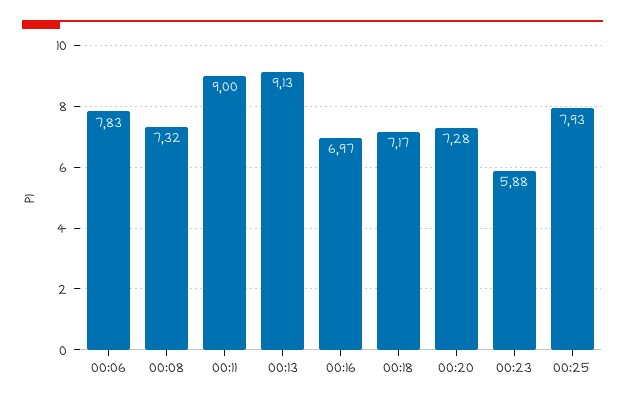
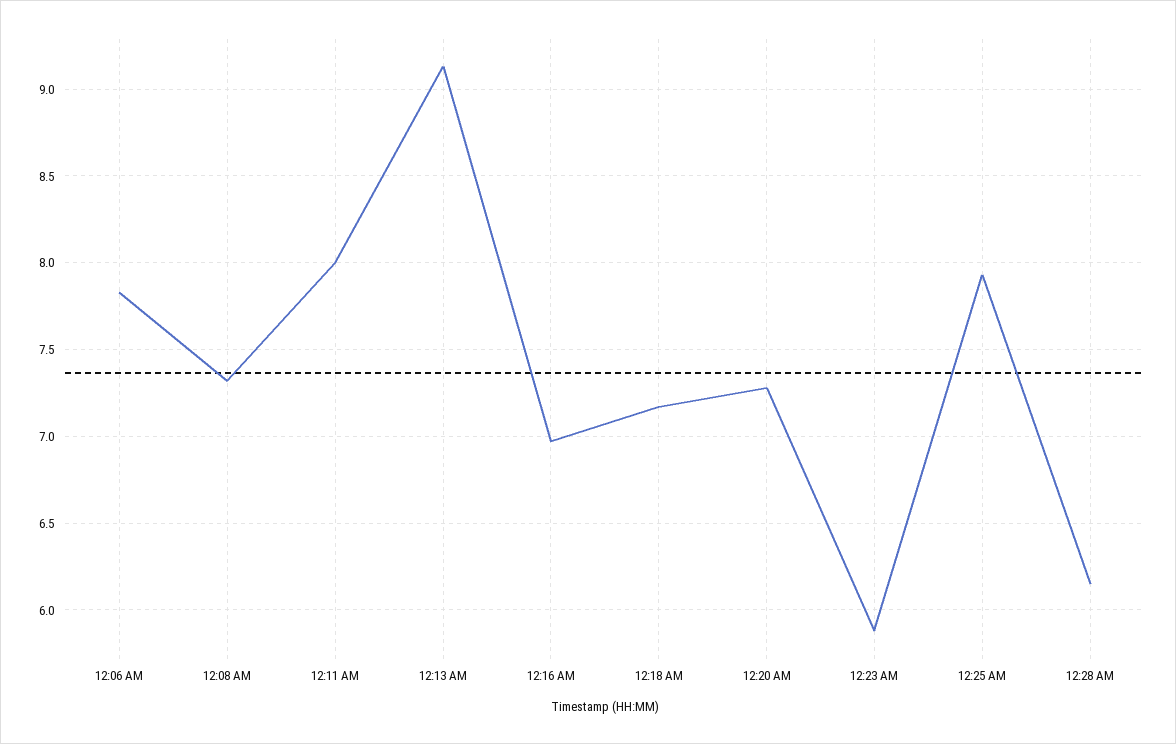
00:11: 9 -> 8
12:28 AM: none -> 6.15

